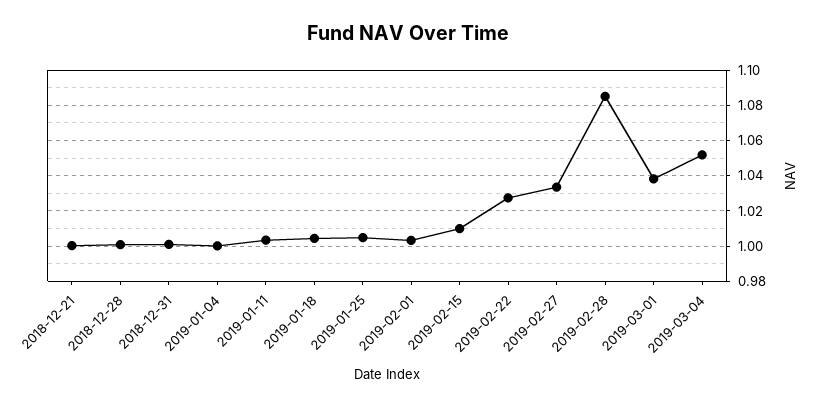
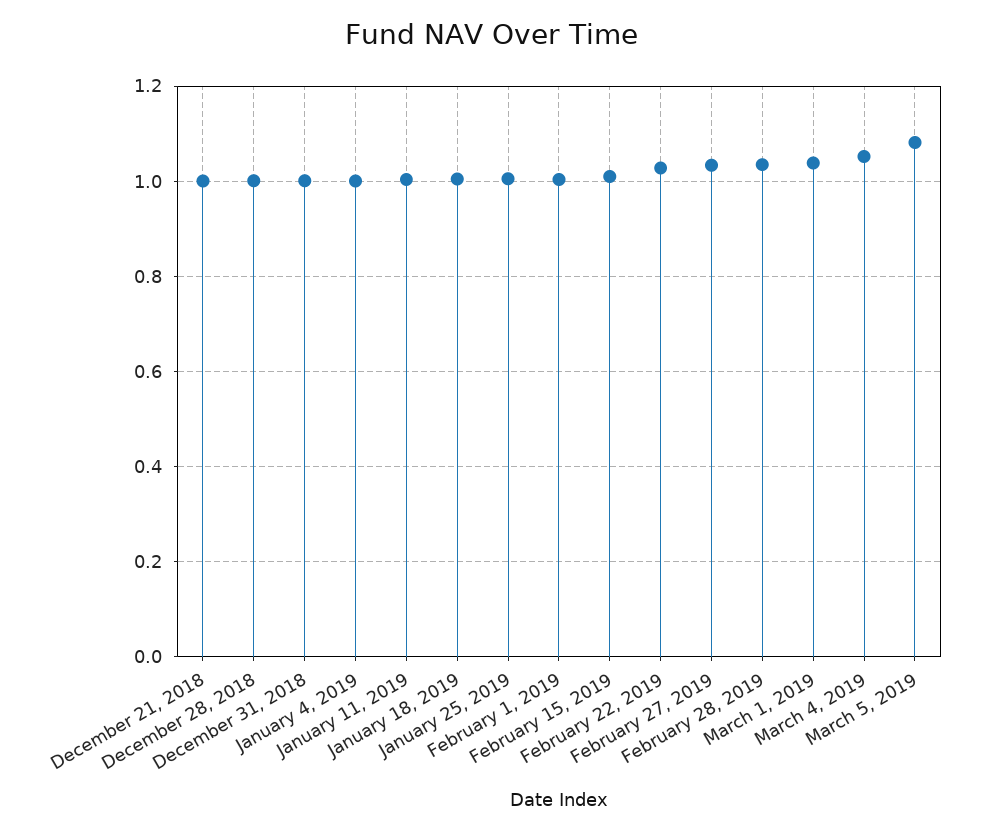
2019-02-28: 1.085 -> 1.04
March 5, 2019: none -> 1.08

